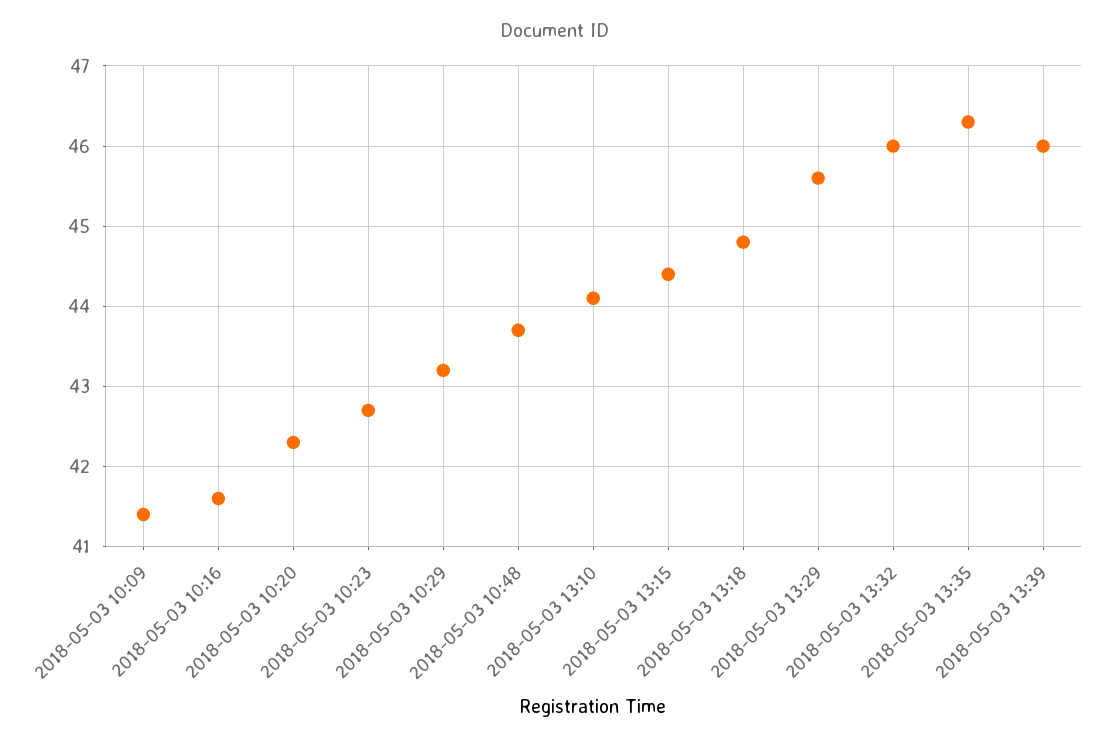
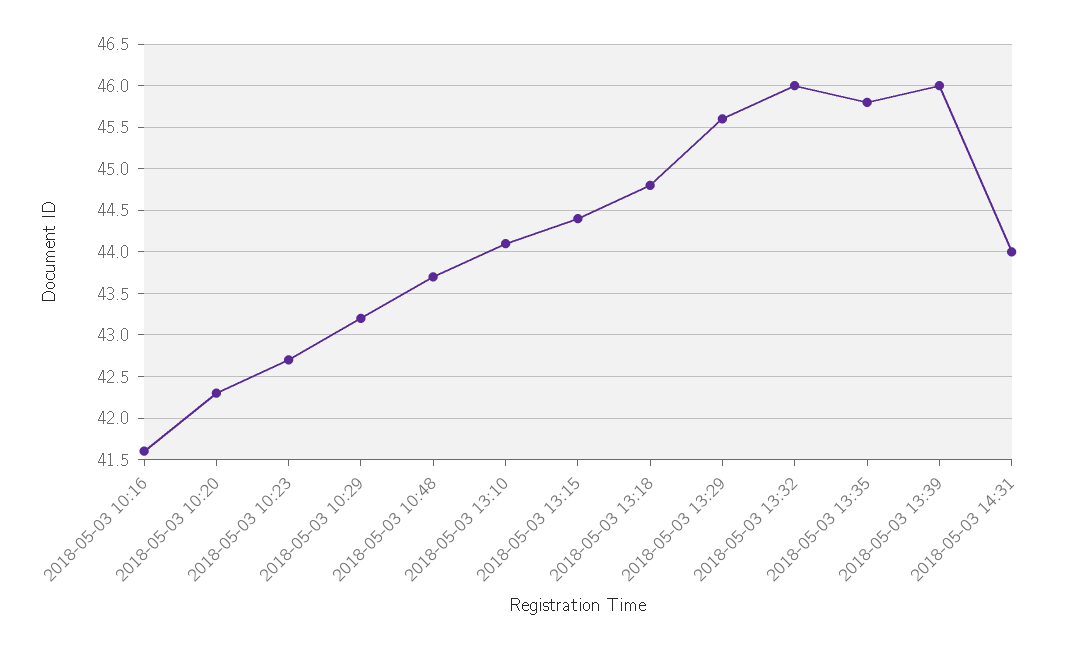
2018-05-03 10:09: 41.4 -> none
2018-05-03 13:35: 46.3 -> 45.8
2018-05-03 14:31: none -> 44

